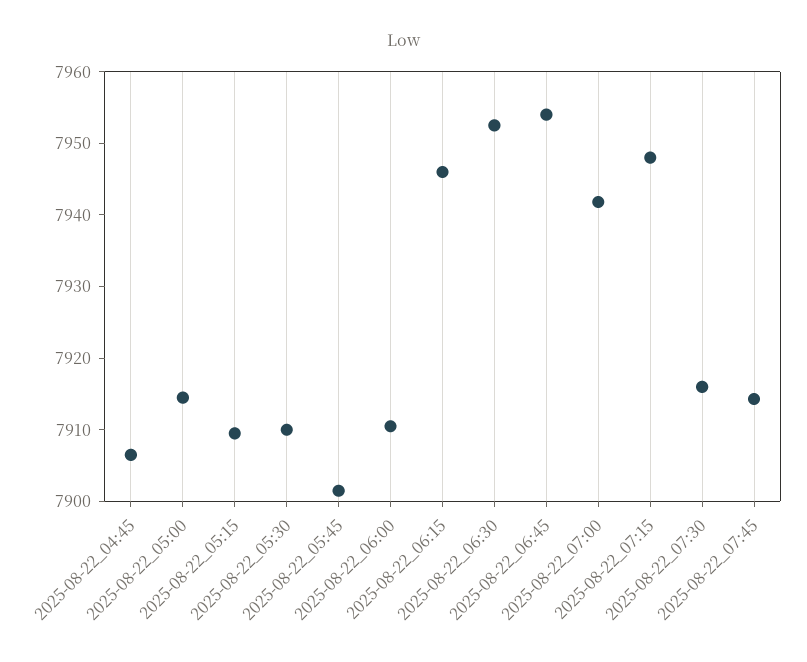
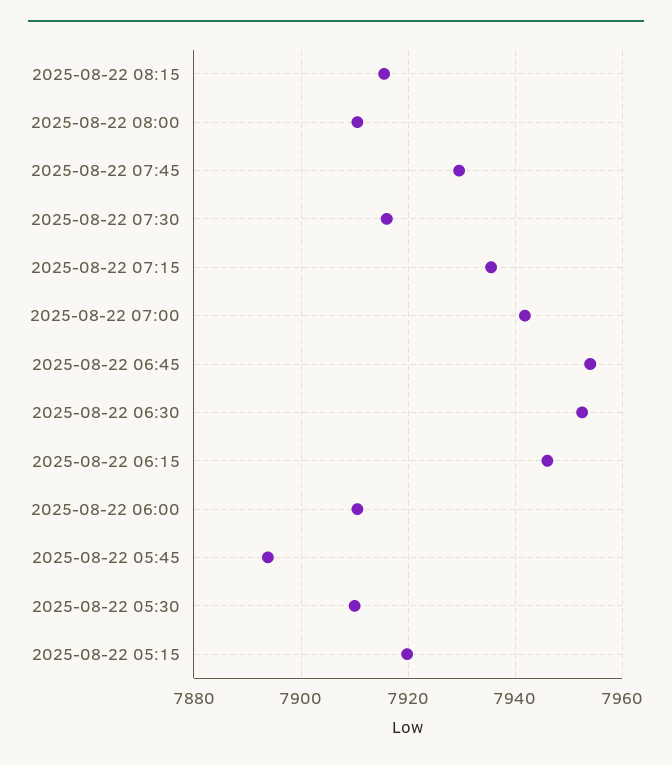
2025-08-22_04:45: 7906 -> none
2025-08-22_05:00: 7914 -> none
2025-08-22_05:15: 7910 -> 7920
2025-08-22_05:45: 7902 -> 7894
2025-08-22_07:15: 7948 -> 7936
2025-08-22_07:45: 7914 -> 7930
2025-08-22 08:15: none -> 7916
2025-08-22 08:00: none -> 7910

